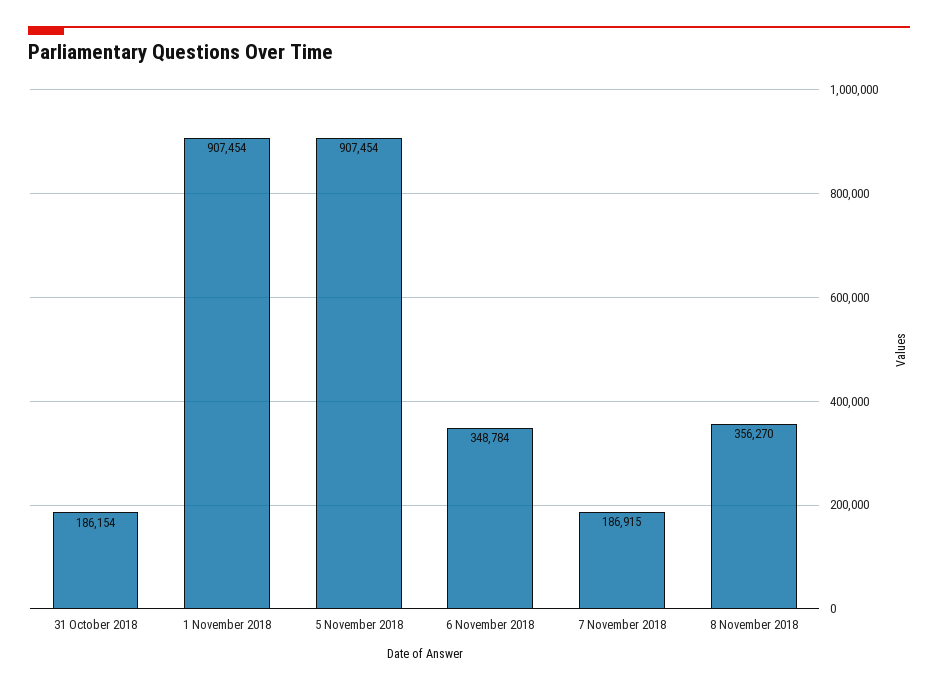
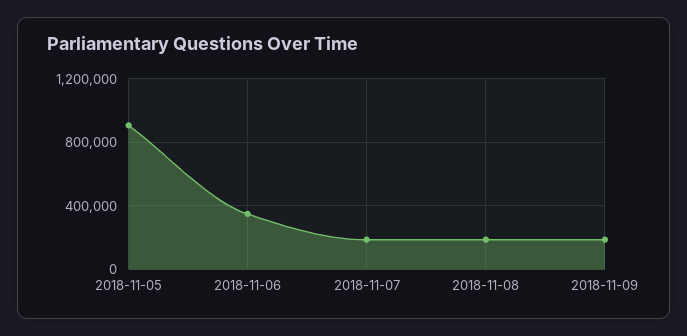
31 October 2018: 186154 -> none
1 November 2018: 907454 -> none
8 November 2018: 356270 -> 200000
2018-11-09: none -> 200000

